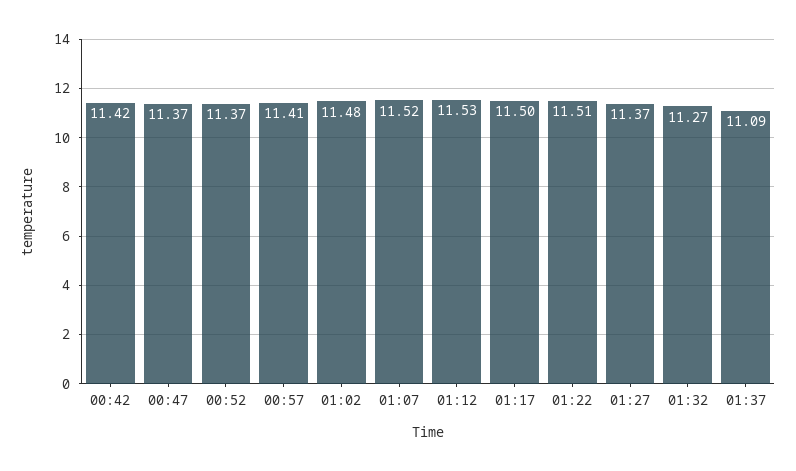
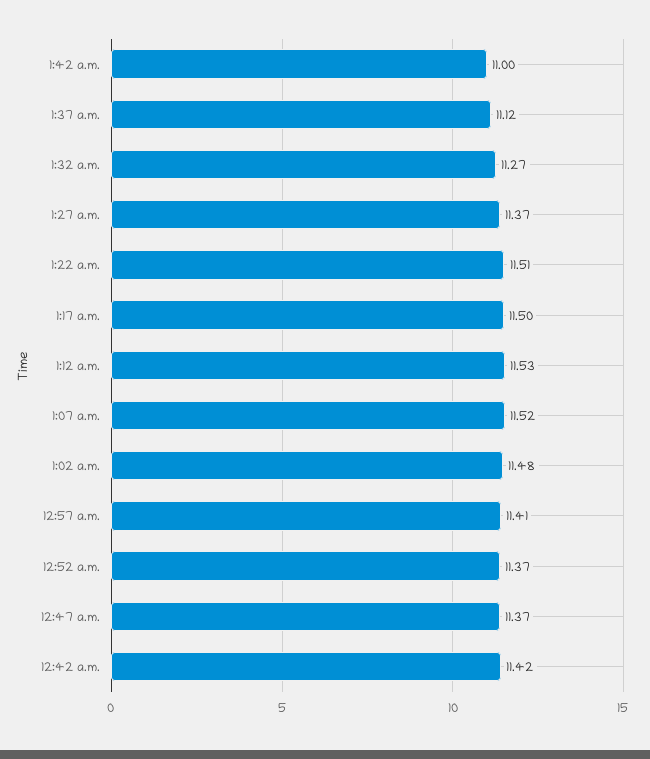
01:37: 11.09 -> 11.12
1:42 a.m.: none -> 11

